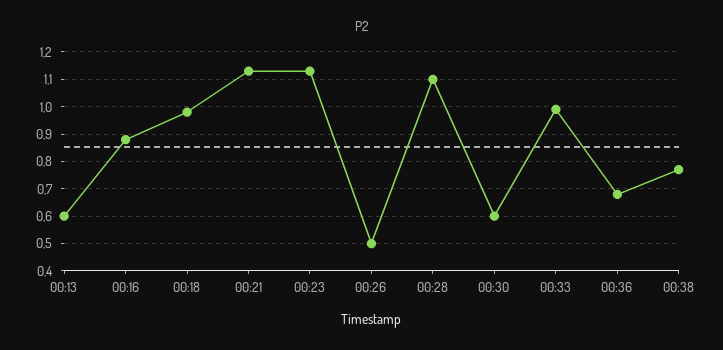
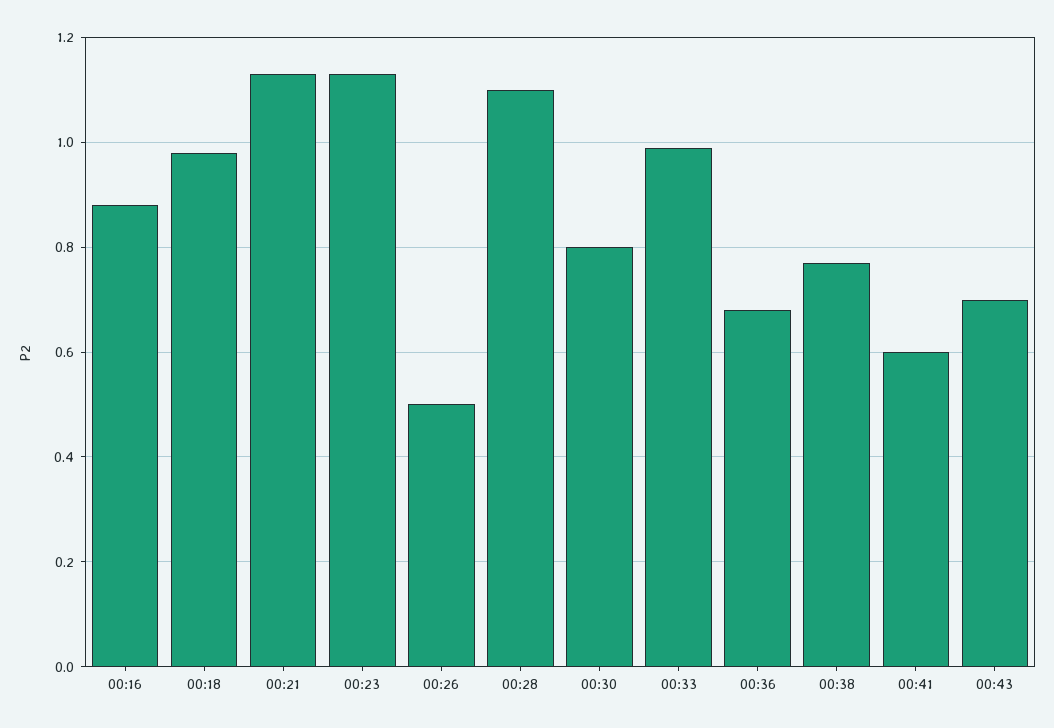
00:13: 0.6 -> none
00:30: 0.6 -> 0.8
00:41: none -> 0.6
00:43: none -> 0.7

